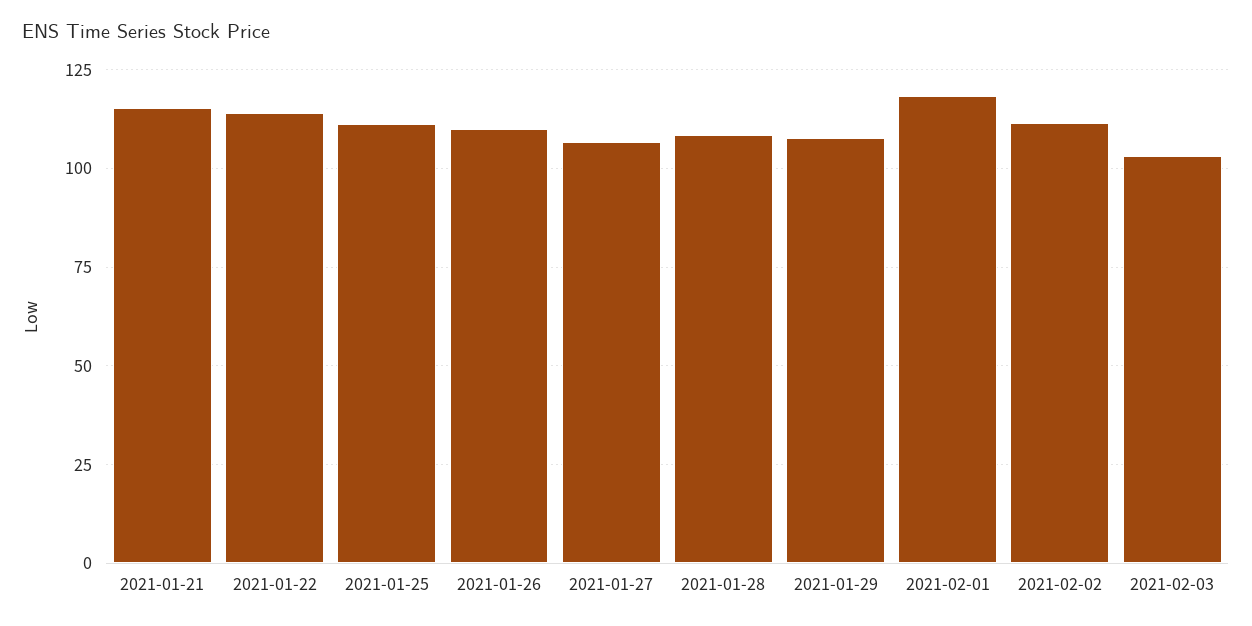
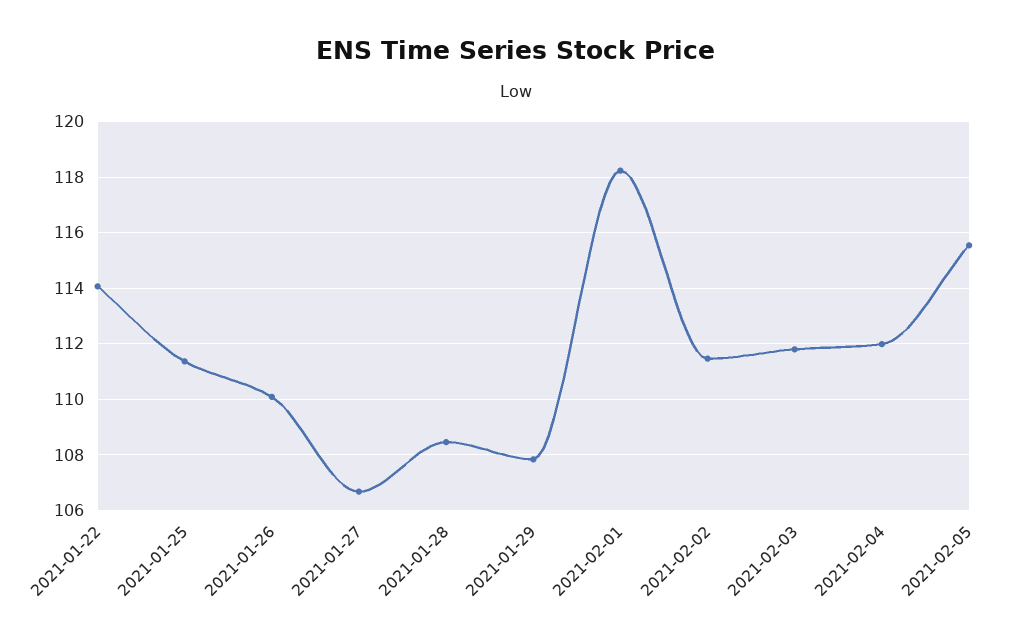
2021-01-21: 115 -> none
2021-02-03: 102.5 -> 111.75
2021-02-04: none -> 112
2021-02-05: none -> 115.5

